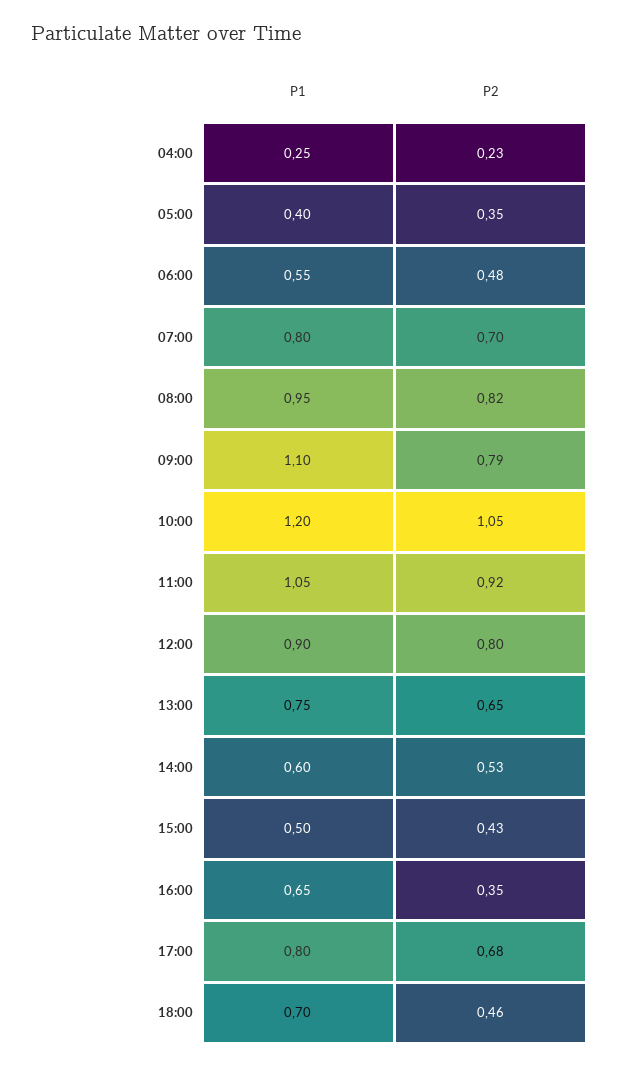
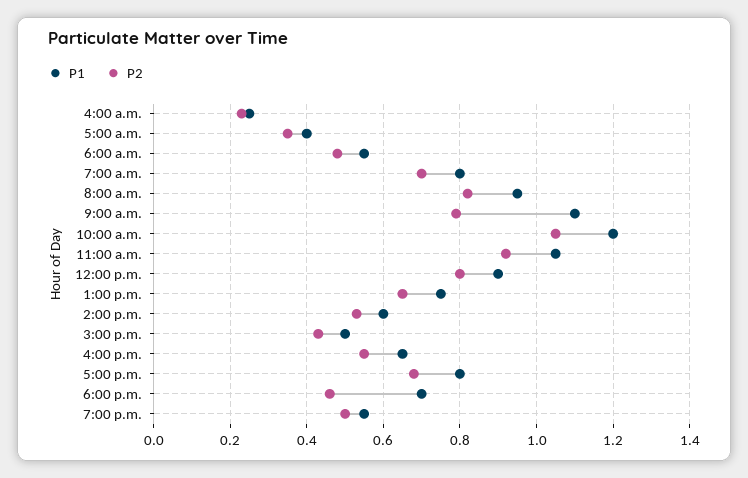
P2, 16:00: 0.35 -> 0.55
P1, 7:00 p.m.: none -> 0.55
P2, 7:00 p.m.: none -> 0.5

